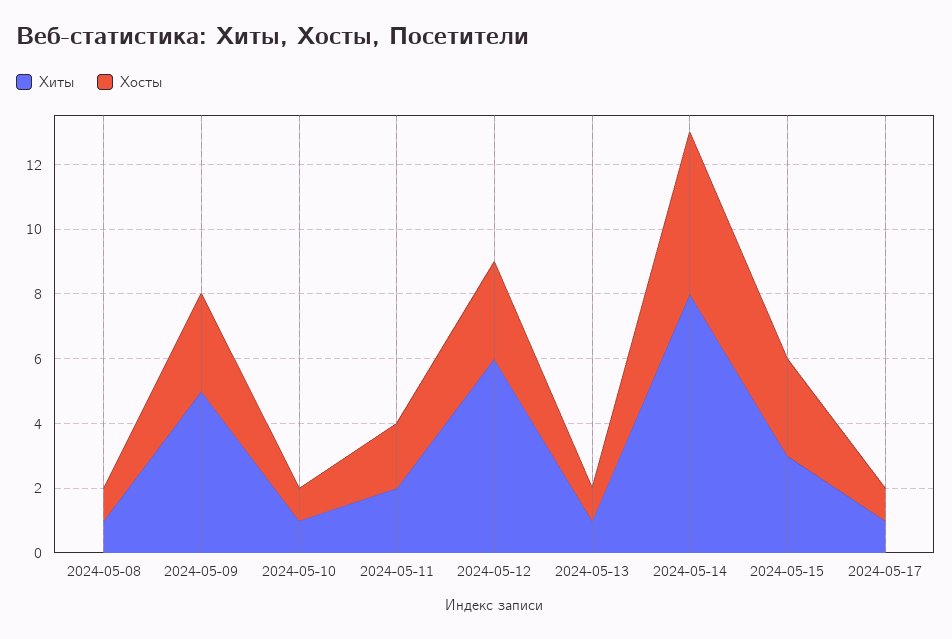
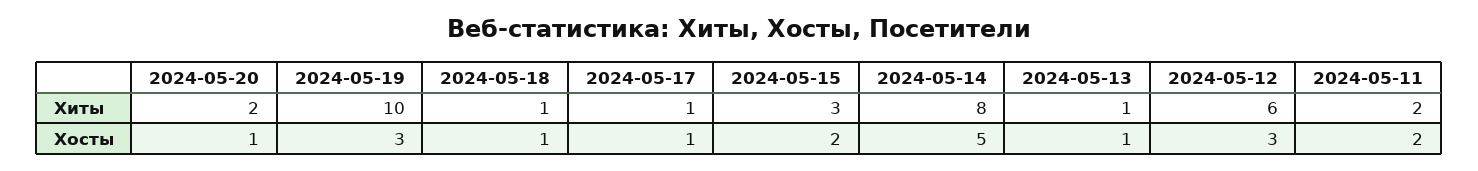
Хиты, 2024-05-08: 1 -> none
Хосты, 2024-05-08: 1 -> none
Хиты, 2024-05-09: 5 -> none
Хосты, 2024-05-09: 3 -> none
Хиты, 2024-05-10: 1 -> none
Хосты, 2024-05-10: 1 -> none
Хосты, 2024-05-15: 3 -> 2
Хиты, 2024-05-20: none -> 2
Хиты, 2024-05-19: none -> 10
Хиты, 2024-05-18: none -> 1
Хосты, 2024-05-20: none -> 1
Хосты, 2024-05-19: none -> 3
Хосты, 2024-05-18: none -> 1

